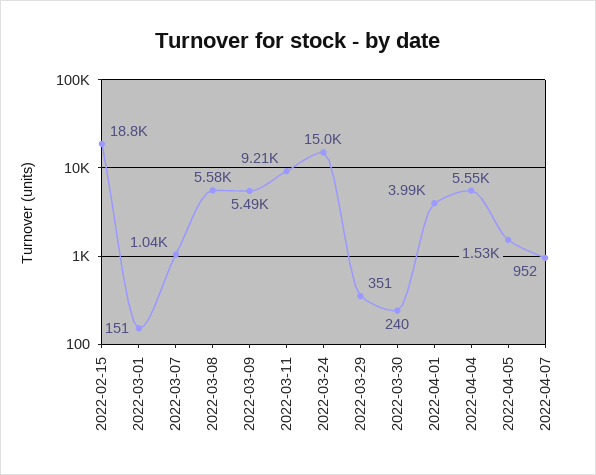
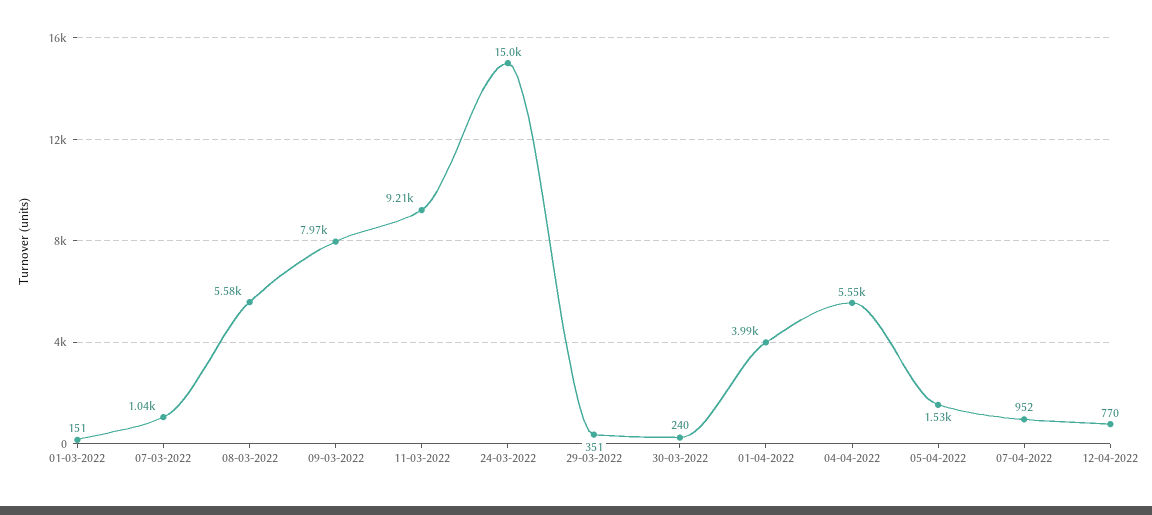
2022-02-15: 18800 -> none
2022-03-09: 5490 -> 7970
12-04-2022: none -> 770

